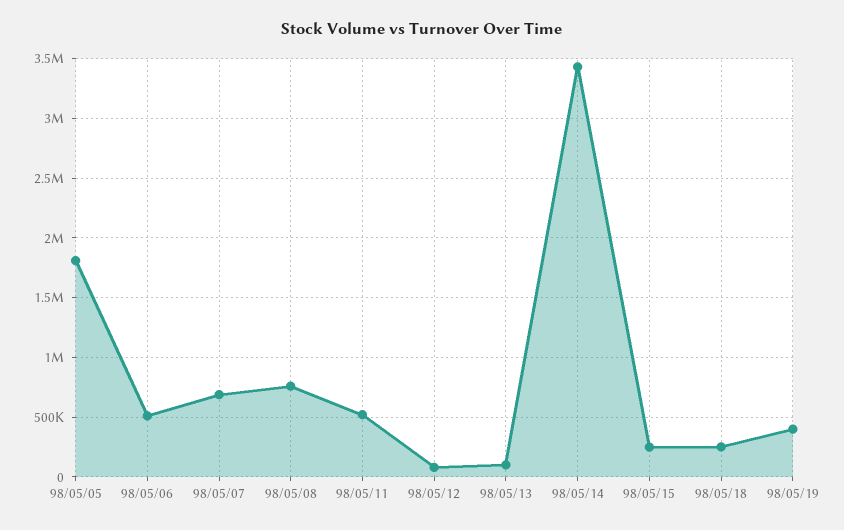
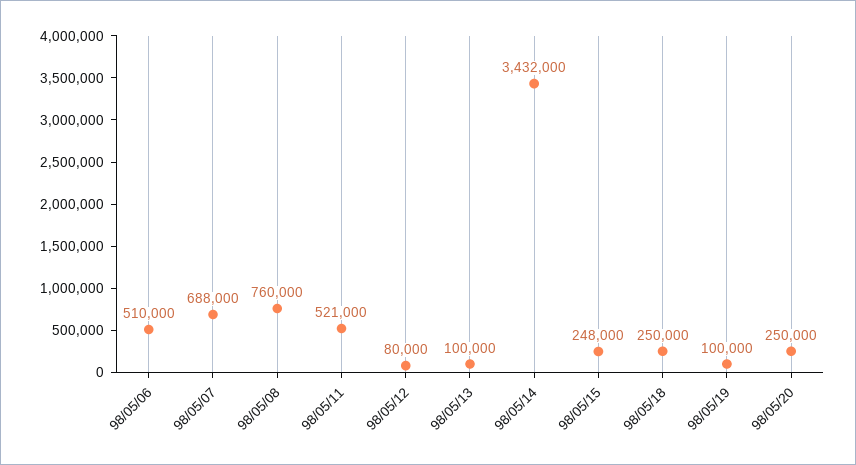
98/05/05: 1800000 -> none
98/05/19: 400000 -> 100000
98/05/20: none -> 250000

